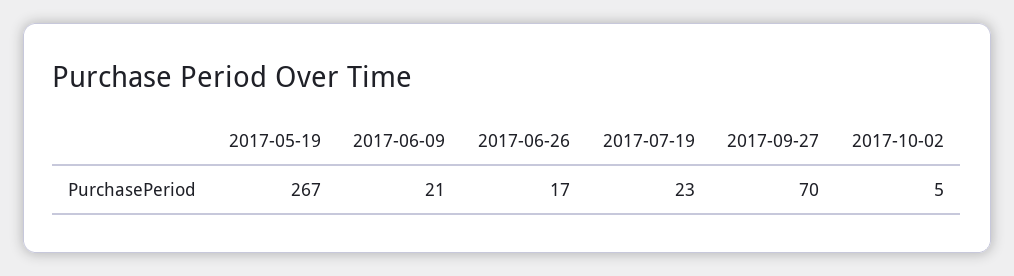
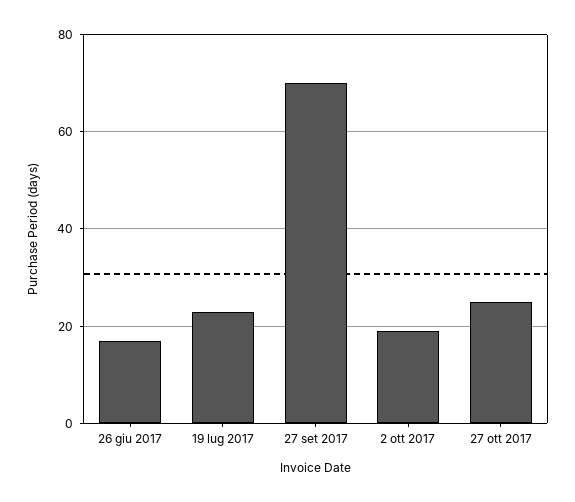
2017-05-19: 267 -> none
2017-06-09: 21 -> none
2017-10-02: 5 -> 20
27 ott 2017: none -> 25

